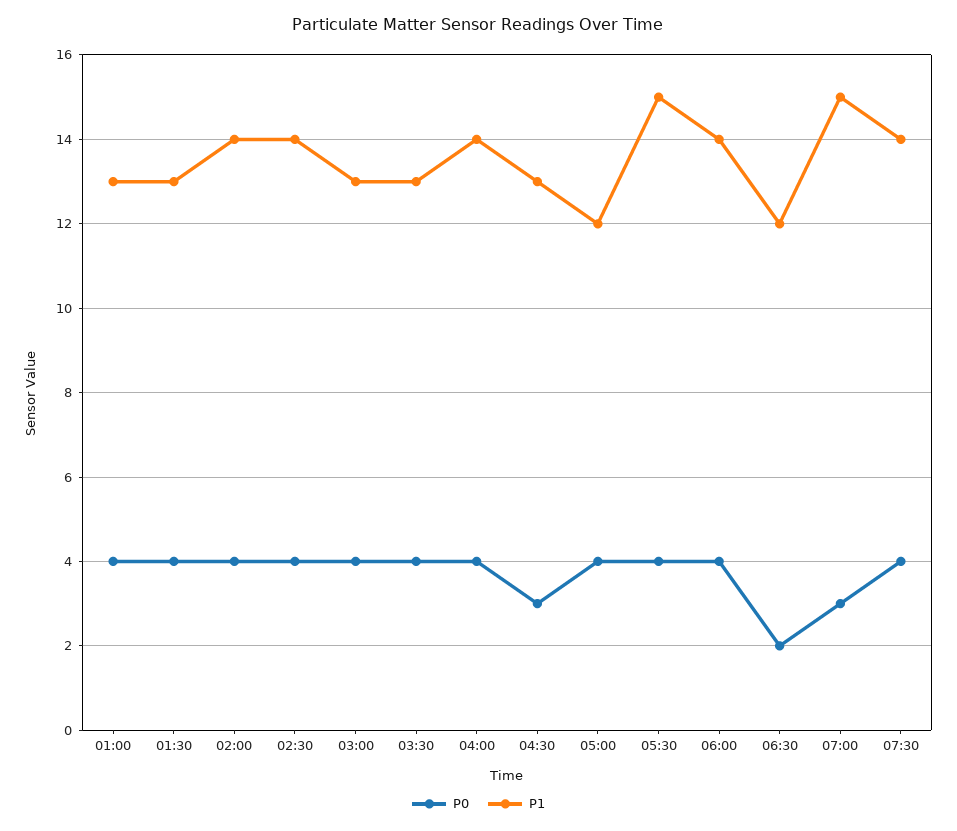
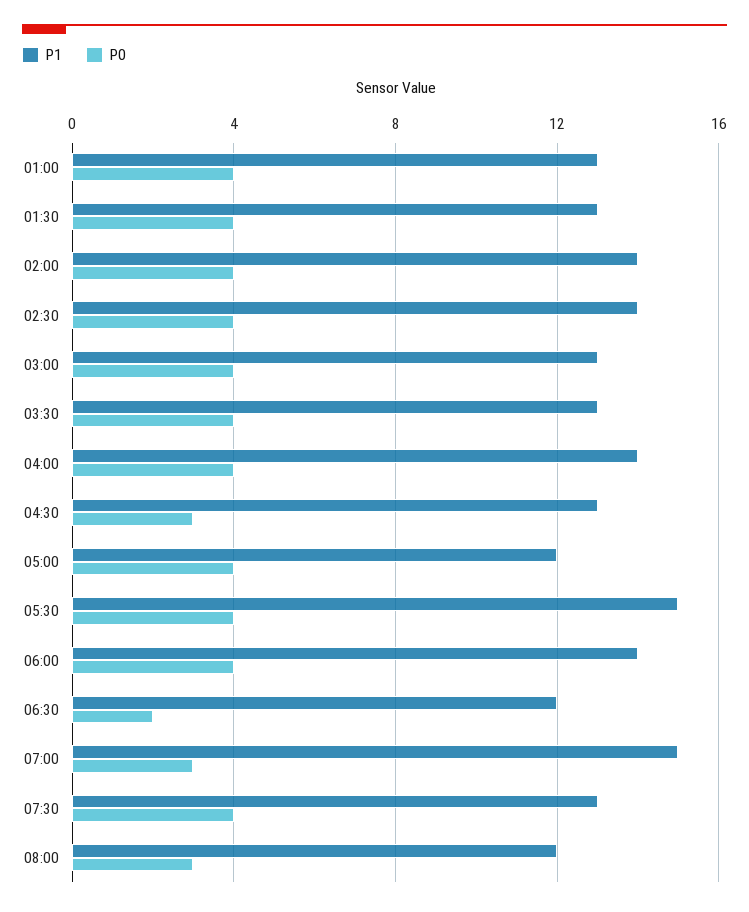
P1, 07:30: 14 -> 13
P1, 08:00: none -> 12
P0, 08:00: none -> 3

